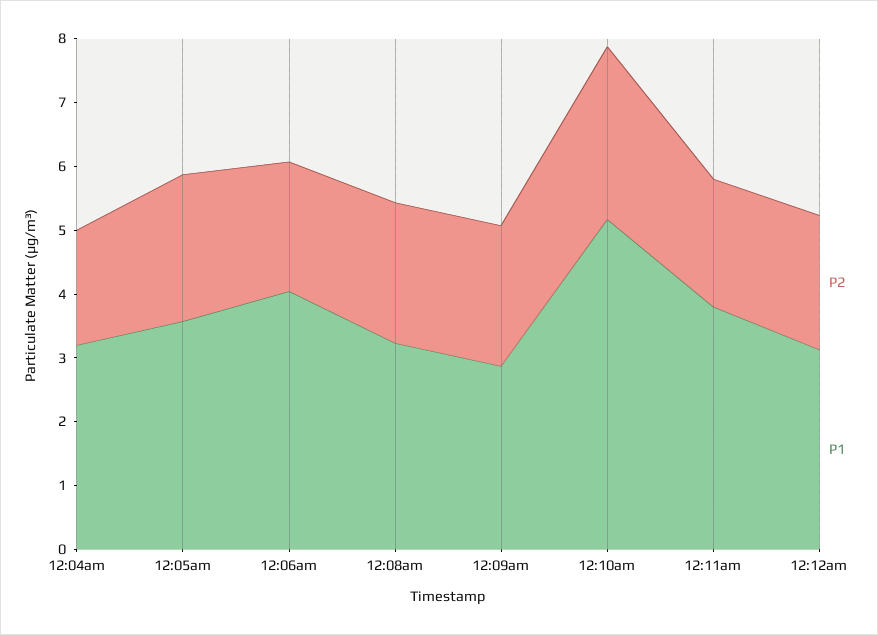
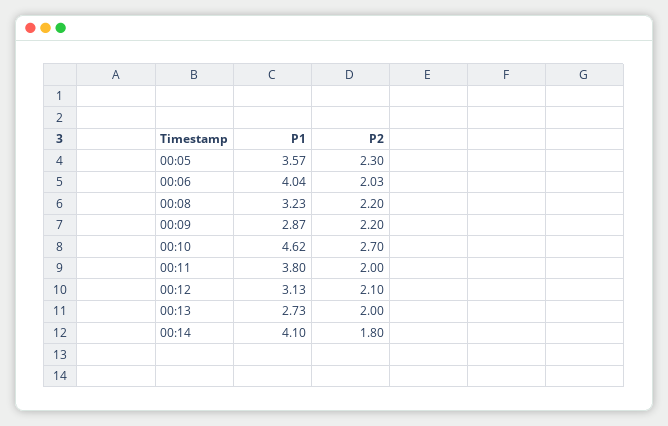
P2, 12:04am: 1.8 -> none
P1, 12:04am: 3.2 -> none
P1, 12:10am: 5.2 -> 4.62
P1, 00:13: none -> 2.73
P2, 00:13: none -> 2
P1, 00:14: none -> 4.1
P2, 00:14: none -> 1.8

